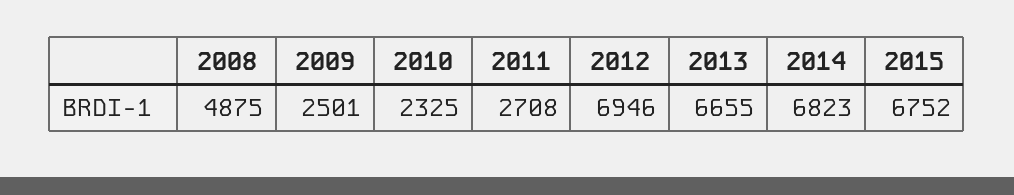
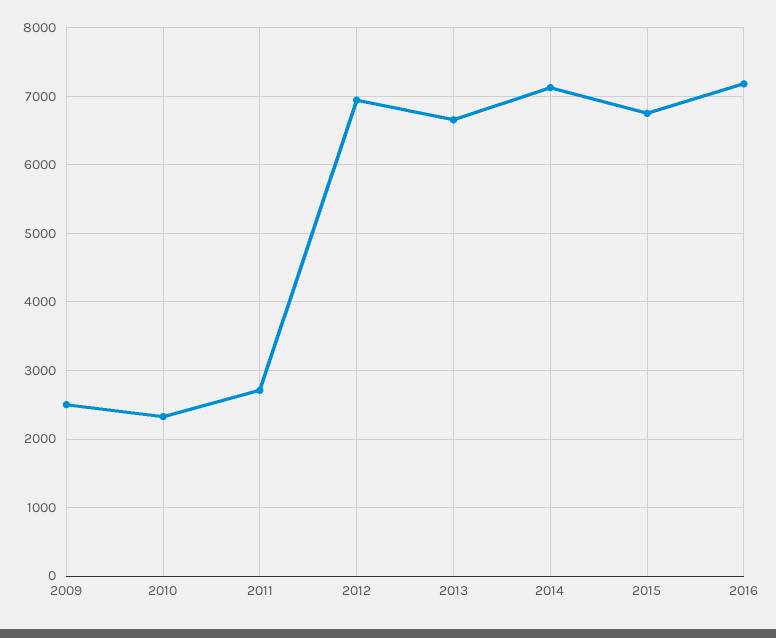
2008: 4875 -> none
2014: 6823 -> 7100
2016: none -> 7200

